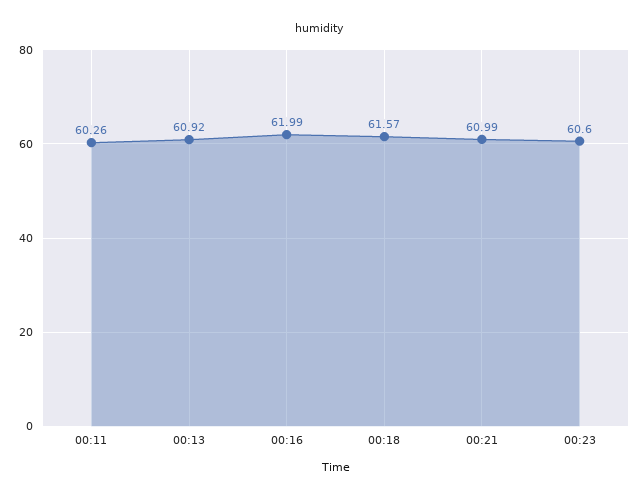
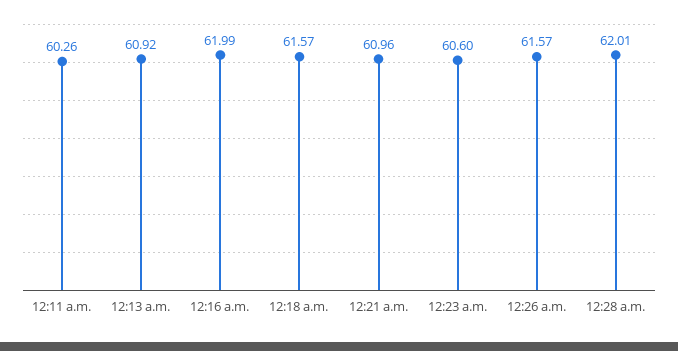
00:21: 60.99 -> 60.96
12:26 a.m.: none -> 61.57
12:28 a.m.: none -> 62.01

